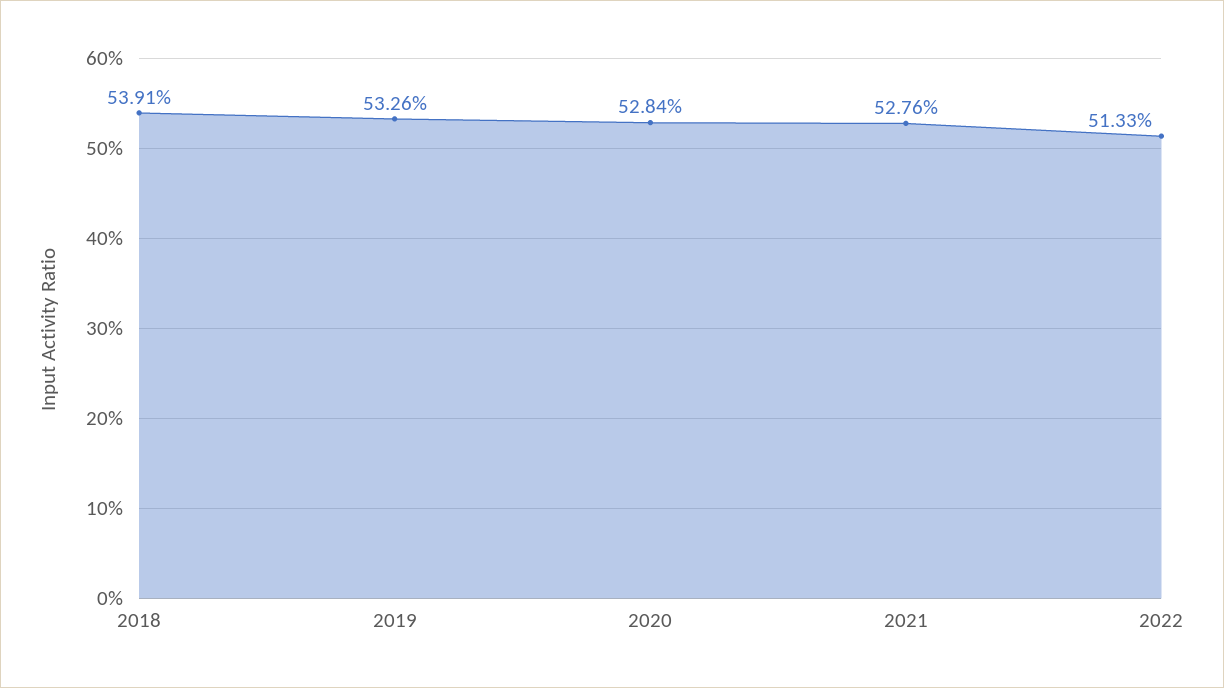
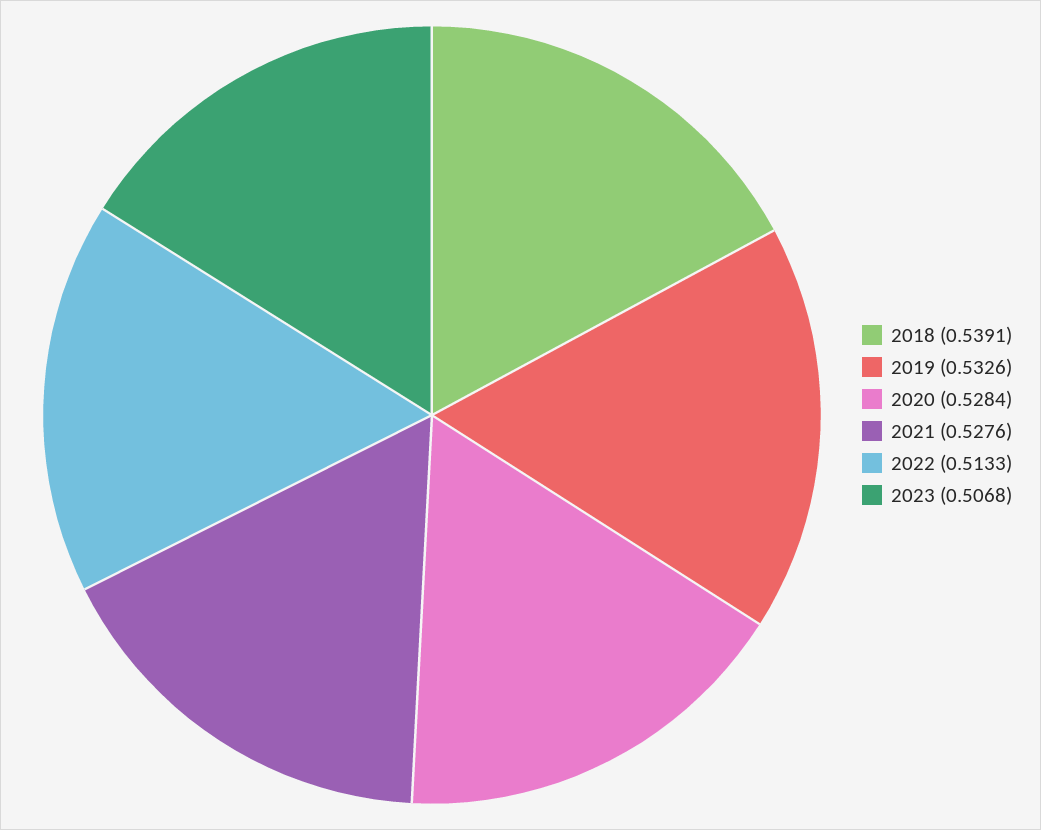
2023: none -> 0.5068

